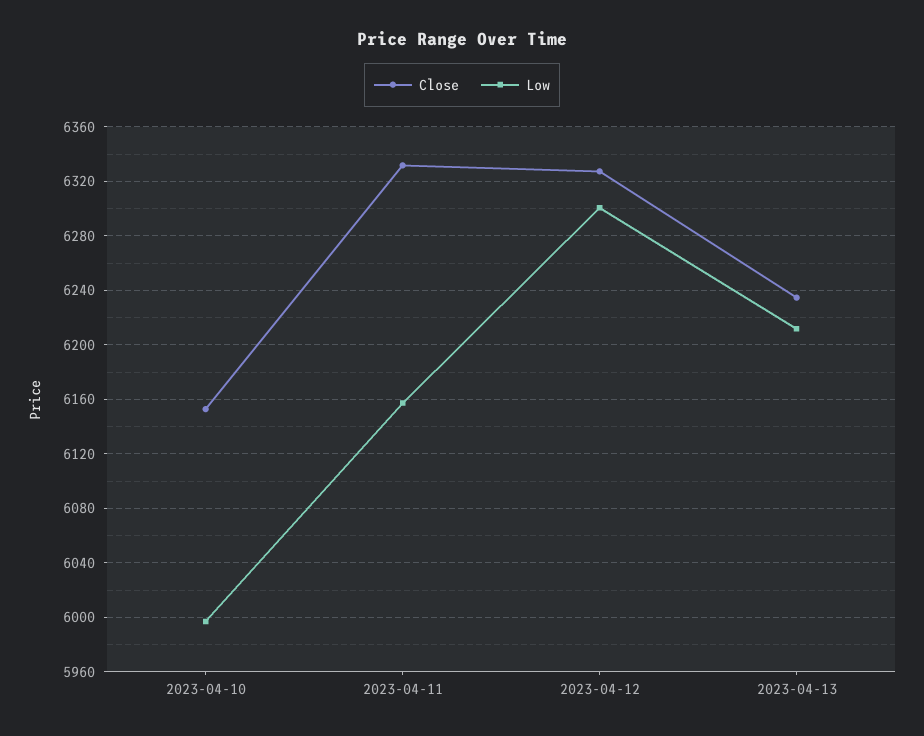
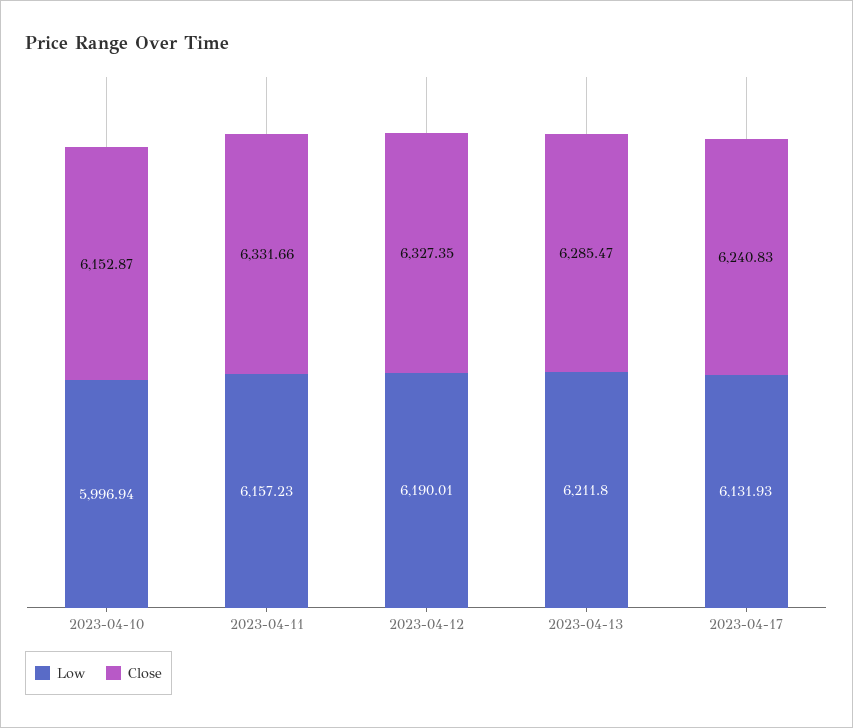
Low, 2023-04-12: 6300 -> 6190.01
Close, 2023-04-13: 6235 -> 6285.47
Low, 2023-04-17: none -> 6131.93
Close, 2023-04-17: none -> 6240.83

